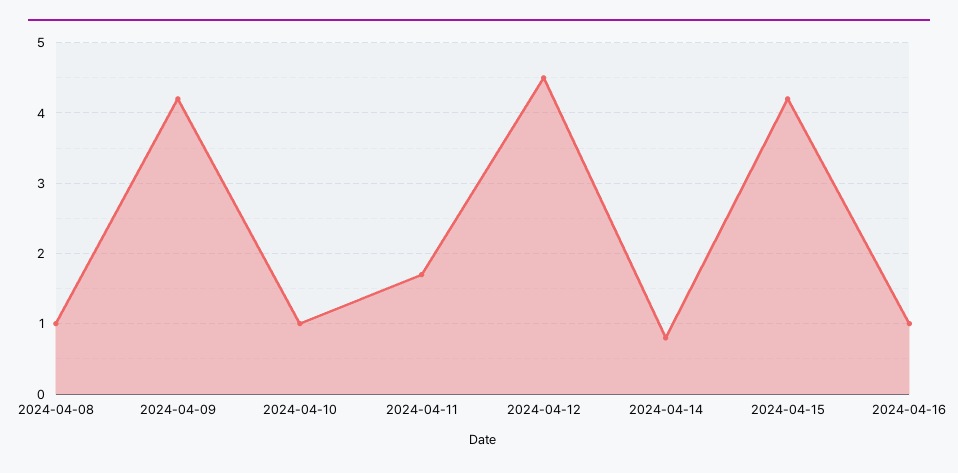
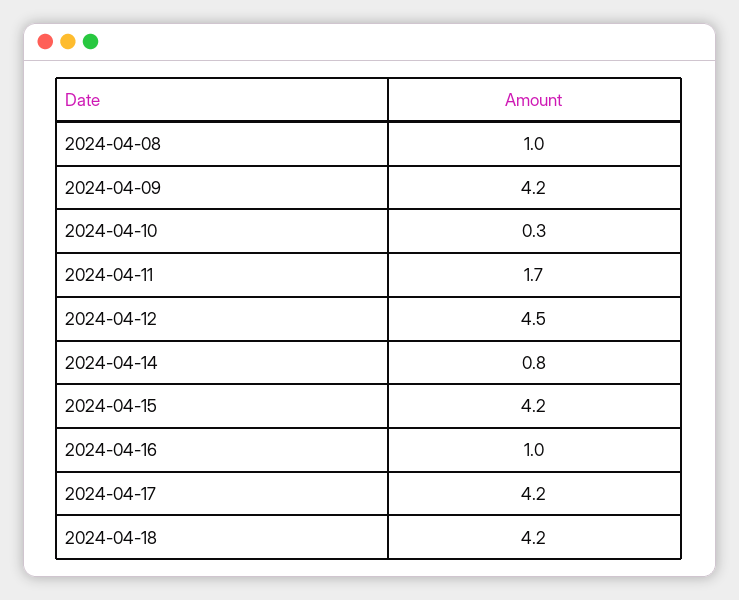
2024-04-10: 1 -> 0.3
2024-04-17: none -> 4.2
2024-04-18: none -> 4.2

